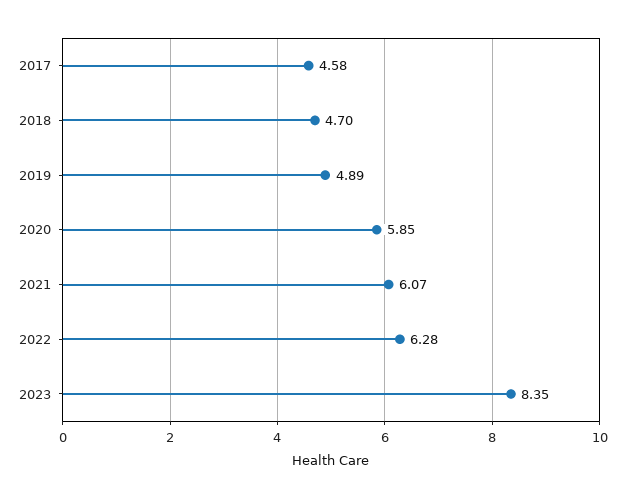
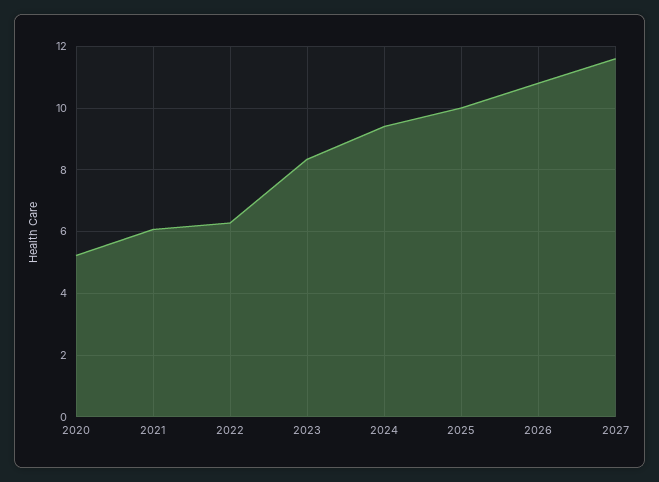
2017: 4.58 -> none
2018: 4.7 -> none
2019: 4.89 -> none
2020: 5.85 -> 5.2
2024: none -> 9.4
2025: none -> 10
2026: none -> 10.8
2027: none -> 11.6

